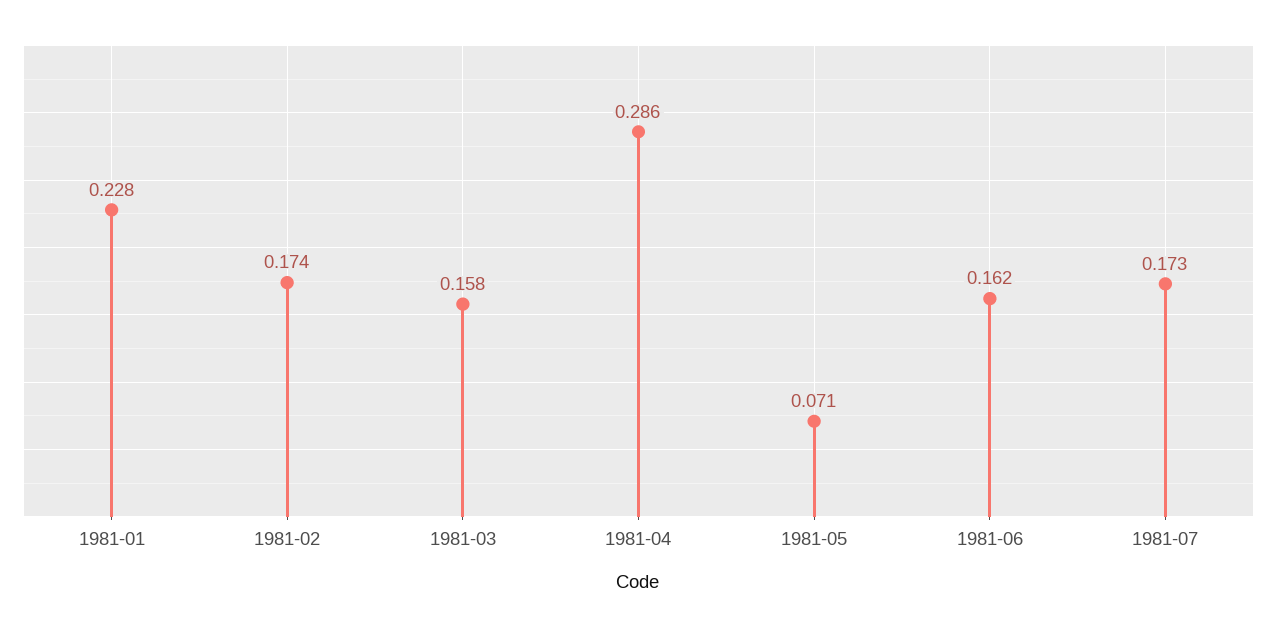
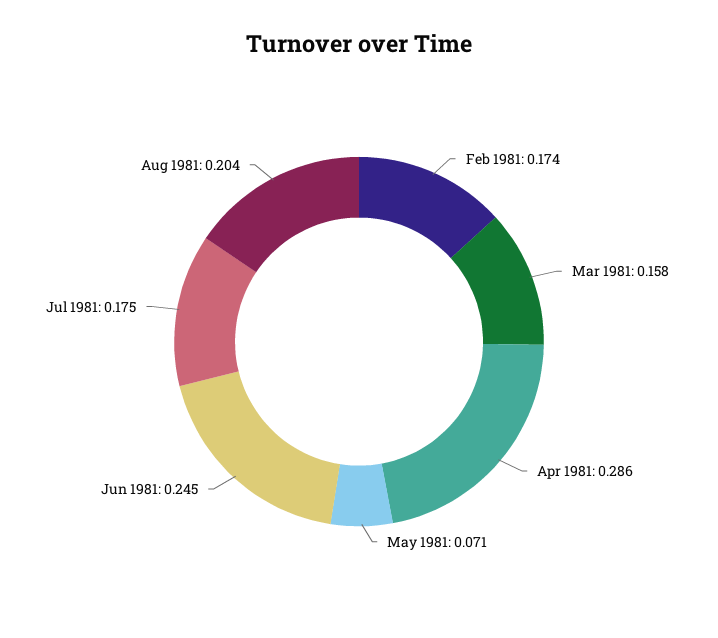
1981-01: 0.228 -> none
1981-06: 0.162 -> 0.245
1981-07: 0.173 -> 0.175
Aug 1981: none -> 0.204

